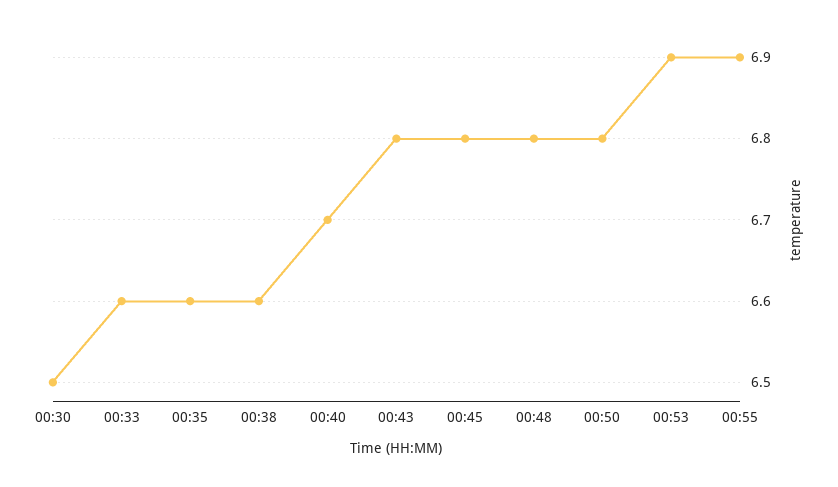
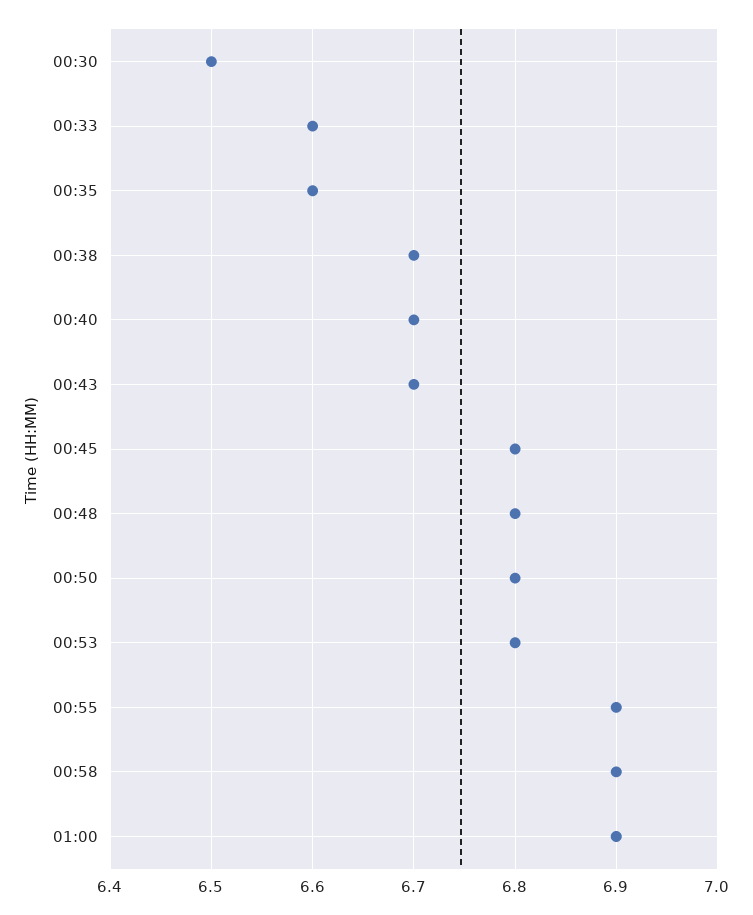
00:38: 6.6 -> 6.7
00:43: 6.8 -> 6.7
00:53: 6.9 -> 6.8
00:58: none -> 6.9
01:00: none -> 6.9

